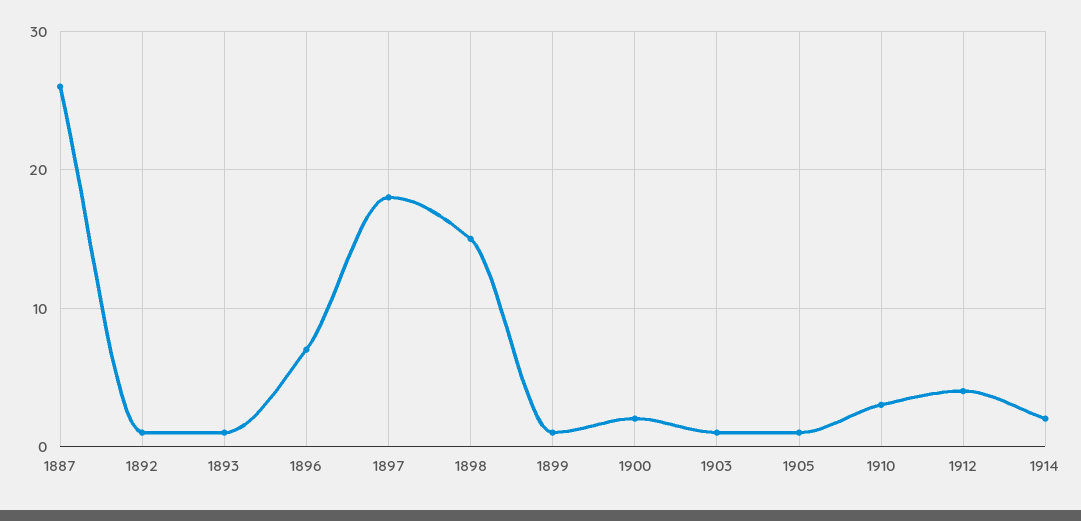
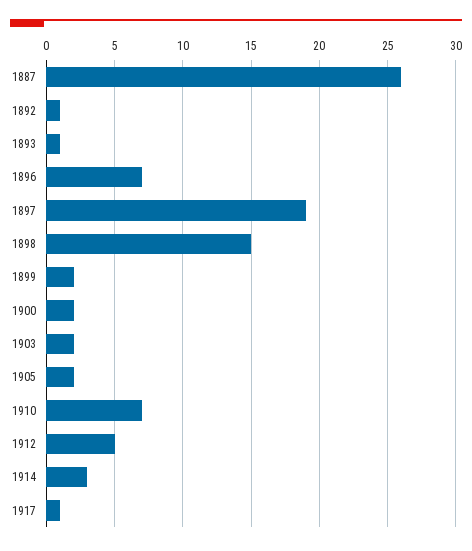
1897: 18 -> 19
1899: 1 -> 2
1903: 1 -> 2
1905: 1 -> 2
1910: 3 -> 7
1912: 4 -> 5
1914: 2 -> 3
1917: none -> 1

